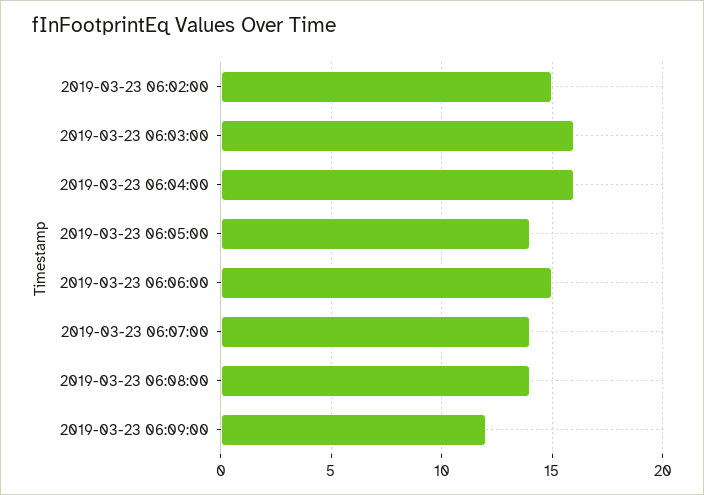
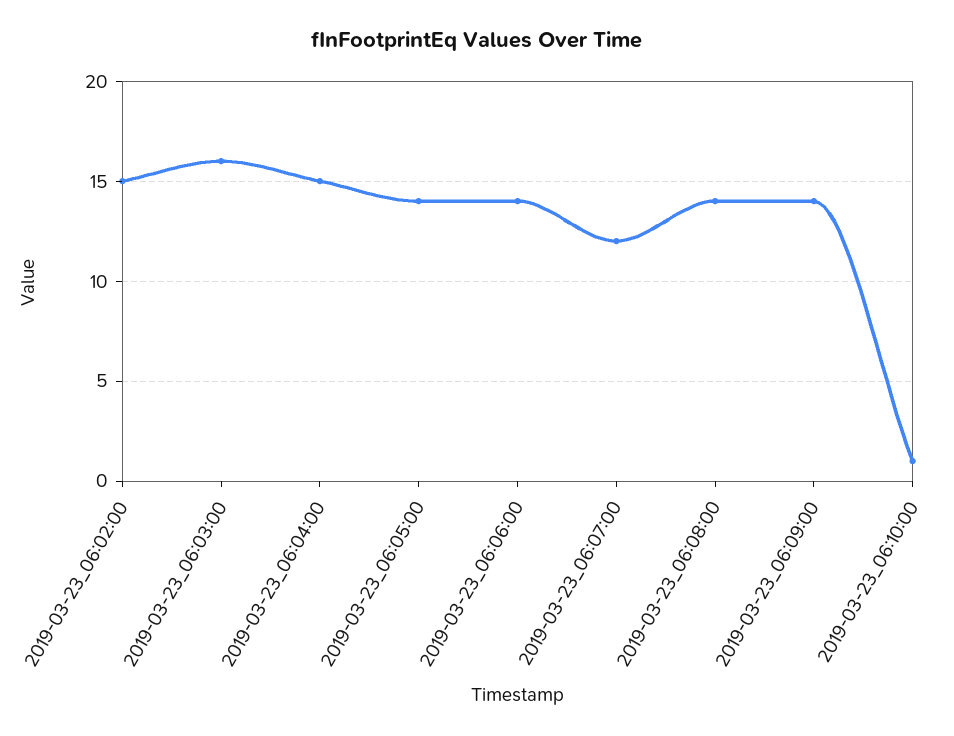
2019-03-23 06:04:00: 16 -> 15
2019-03-23 06:06:00: 15 -> 14
2019-03-23 06:07:00: 14 -> 12
2019-03-23 06:09:00: 12 -> 14
2019-03-23_06:10:00: none -> 1

